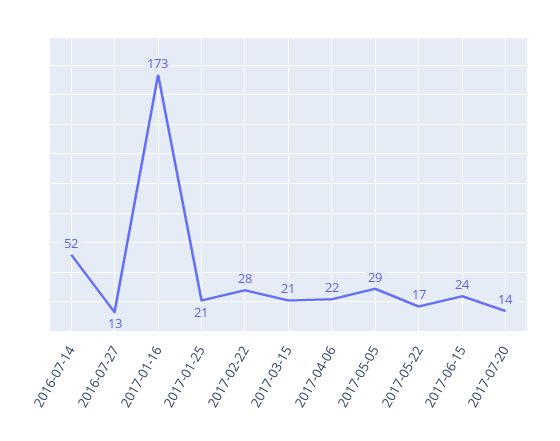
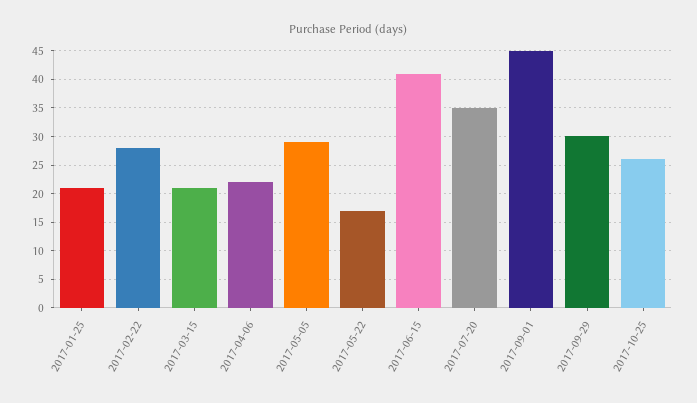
2016-07-14: 52 -> none
2016-07-27: 13 -> none
2017-01-16: 173 -> none
2017-06-15: 24 -> 40
2017-07-20: 14 -> 35
2017-09-01: none -> 45
2017-09-29: none -> 30
2017-10-25: none -> 25

